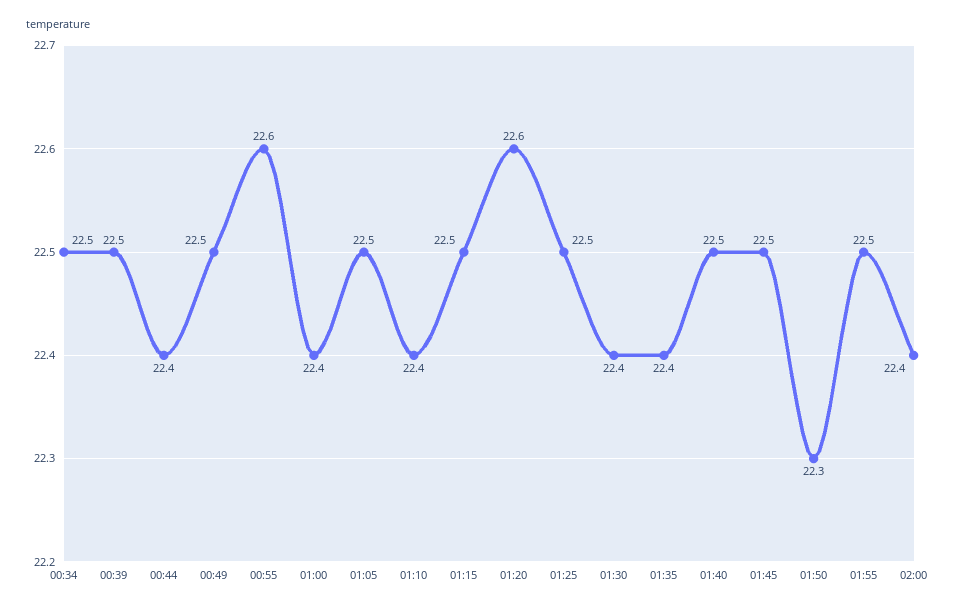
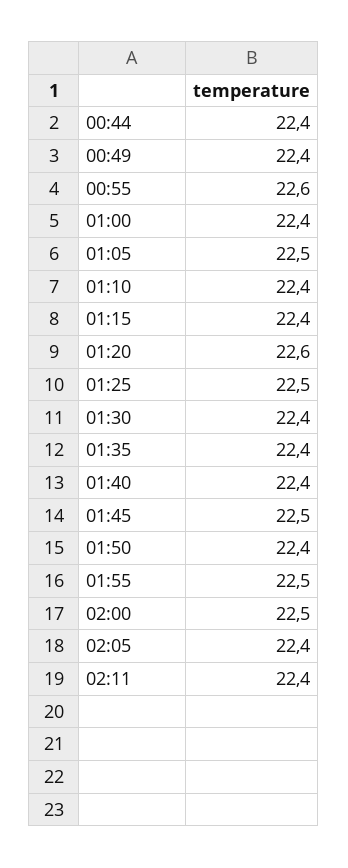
00:34: 22.5 -> none
00:39: 22.5 -> none
00:49: 22.5 -> 22.4
01:15: 22.5 -> 22.4
01:40: 22.5 -> 22.4
01:50: 22.3 -> 22.4
02:00: 22.4 -> 22.5
02:05: none -> 22.4
02:11: none -> 22.4

